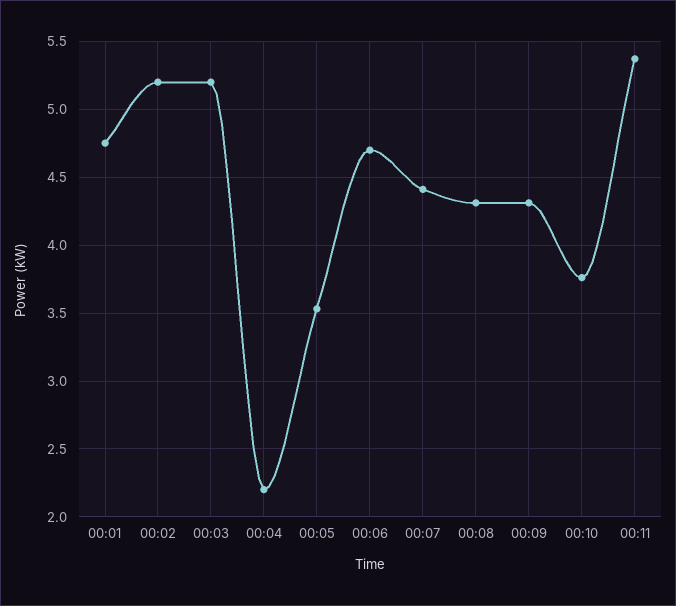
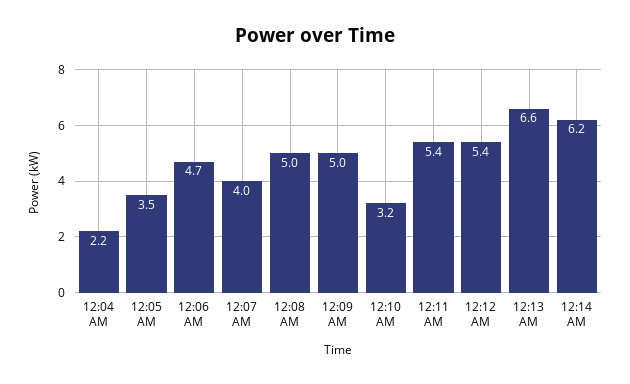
00:01: 4.75 -> none
00:02: 5.2 -> none
00:03: 5.2 -> none
00:07: 4.4 -> 4
00:08: 4.3 -> 5
00:09: 4.3 -> 5
00:10: 3.75 -> 3.2
12:12 AM: none -> 5.4
12:13 AM: none -> 6.6
12:14 AM: none -> 6.2

